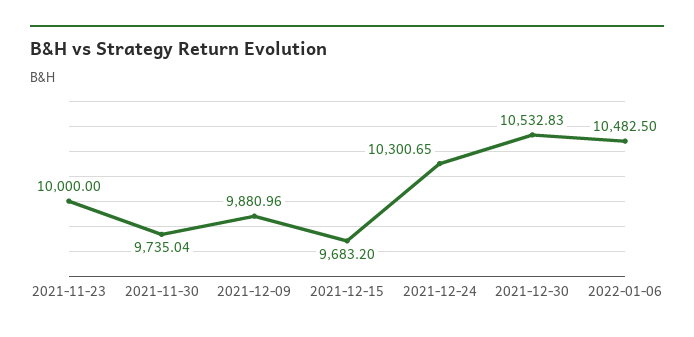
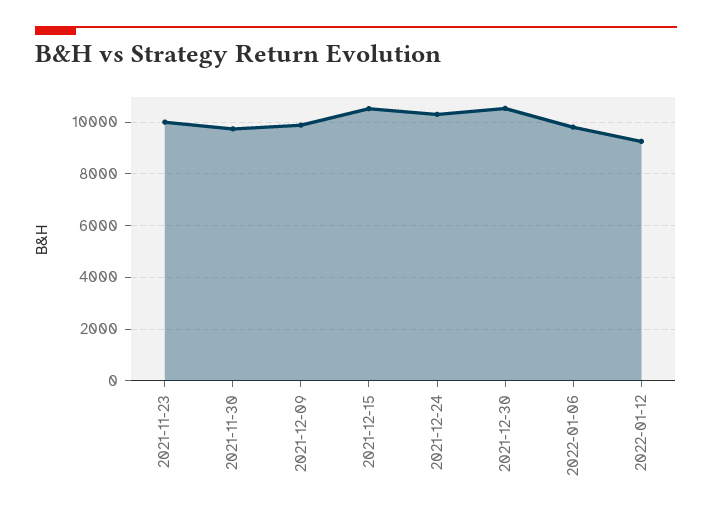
2021-12-15: 9683.2 -> 10500
2022-01-06: 10482.5 -> 9750
2022-01-12: none -> 9250

